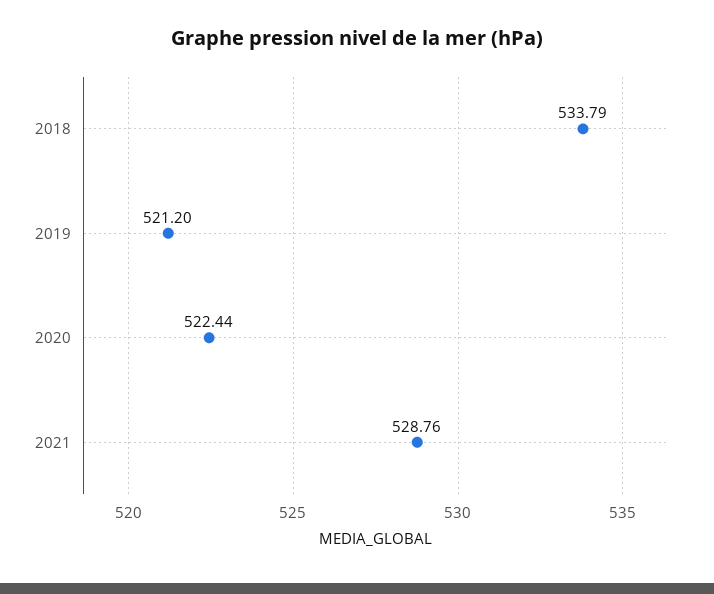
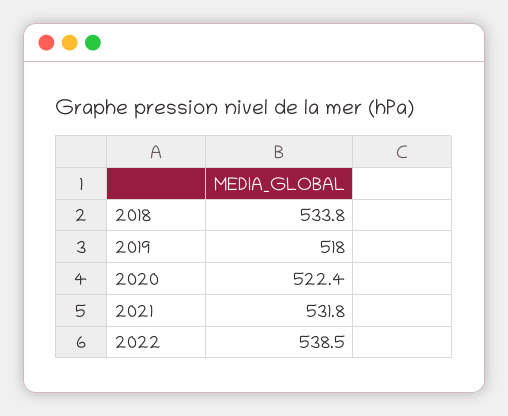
2019: 521.2 -> 518
2021: 528.76 -> 531.8
2022: none -> 538.5

